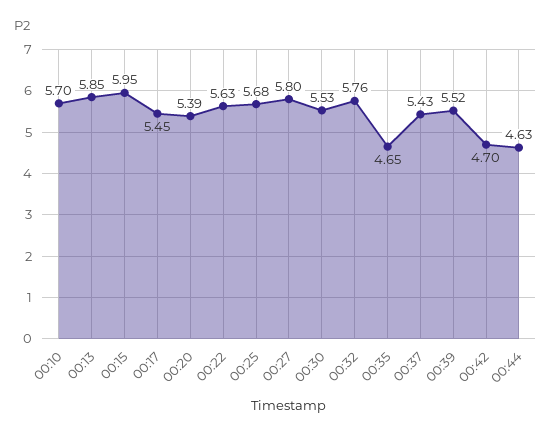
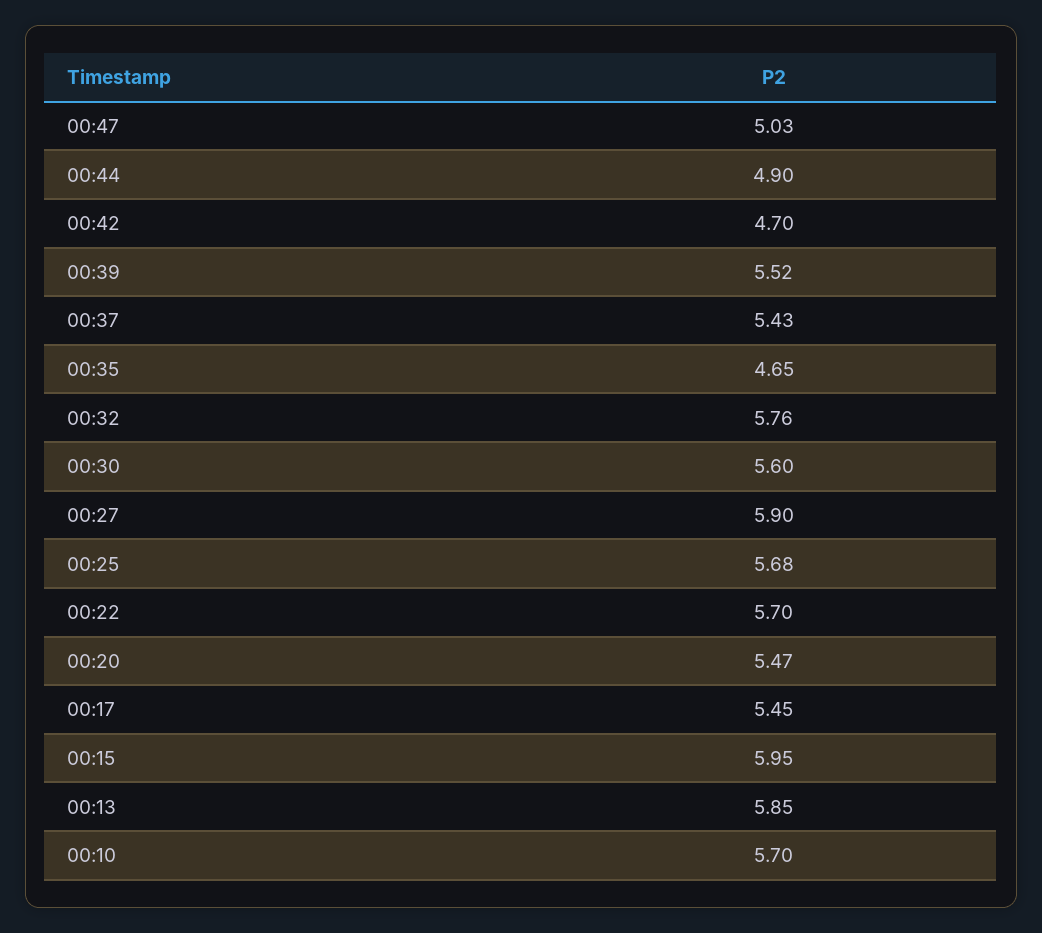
00:20: 5.39 -> 5.47
00:22: 5.63 -> 5.7
00:27: 5.8 -> 5.9
00:30: 5.53 -> 5.6
00:44: 4.63 -> 4.9
00:47: none -> 5.03

